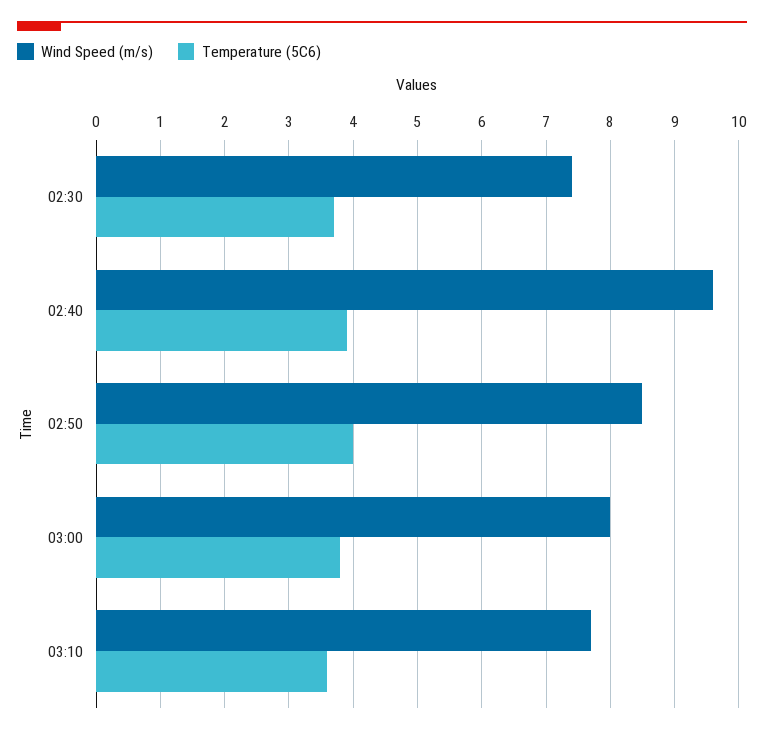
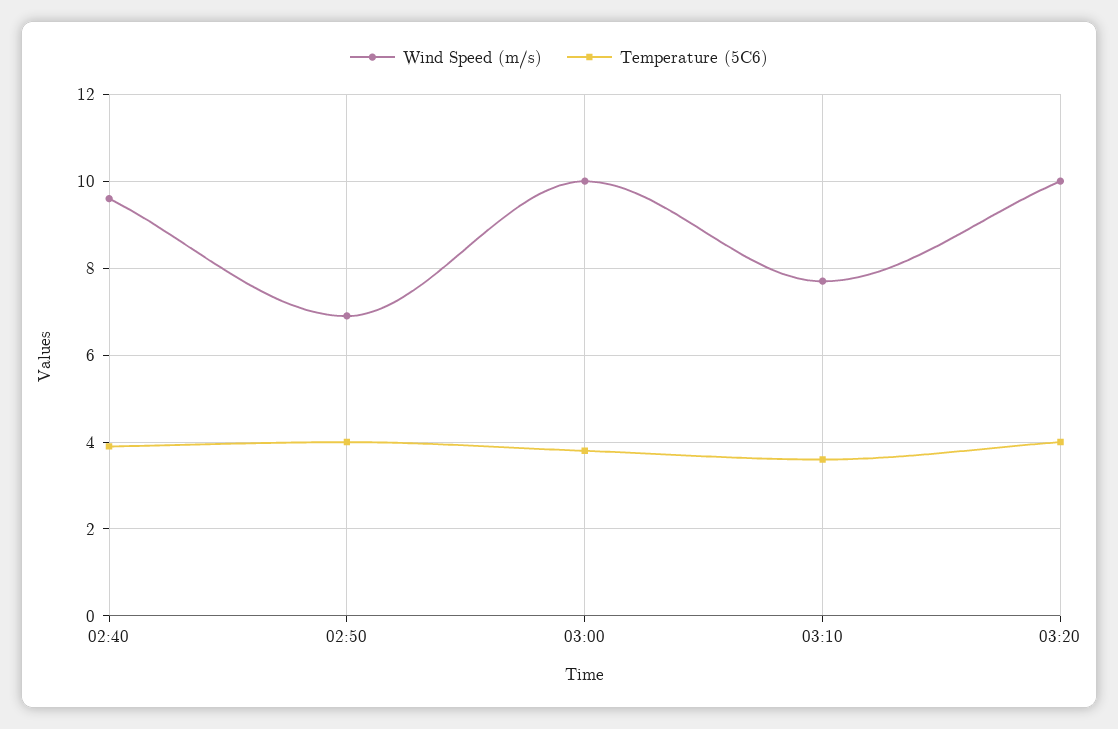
Wind Speed (m/s), 02:30: 7.4 -> none
Temperature (5C6), 02:30: 3.7 -> none
Wind Speed (m/s), 02:50: 8.5 -> 7
Wind Speed (m/s), 03:00: 8 -> 10
Wind Speed (m/s), 03:20: none -> 10
Temperature (5C6), 03:20: none -> 4

